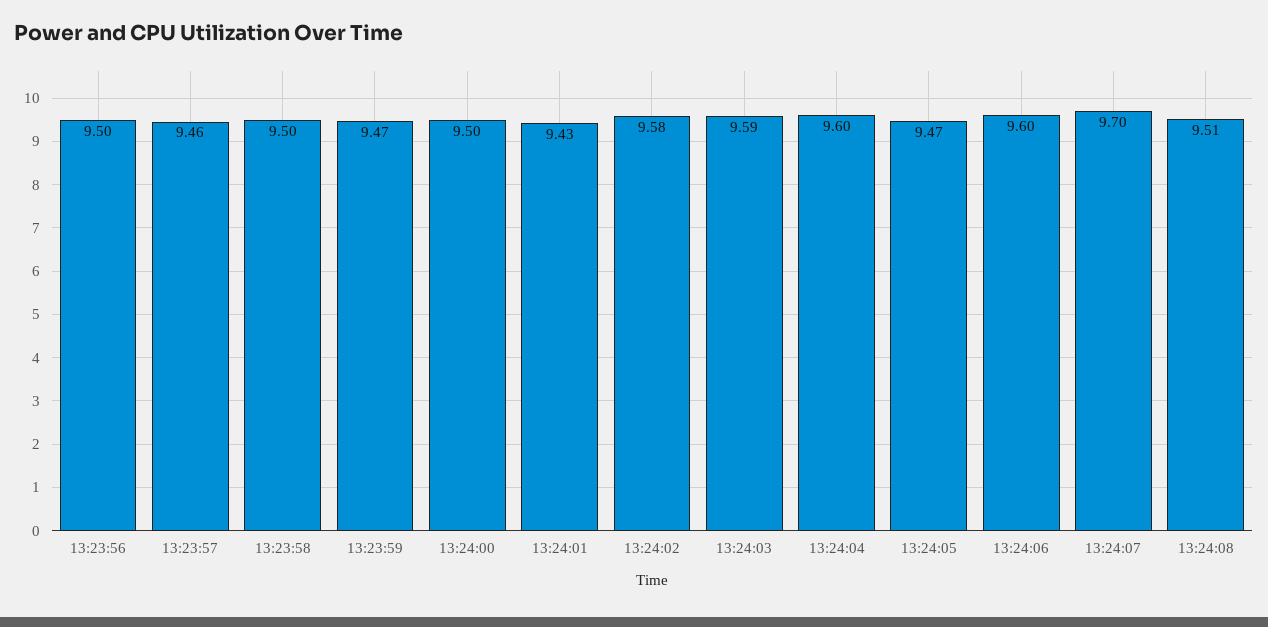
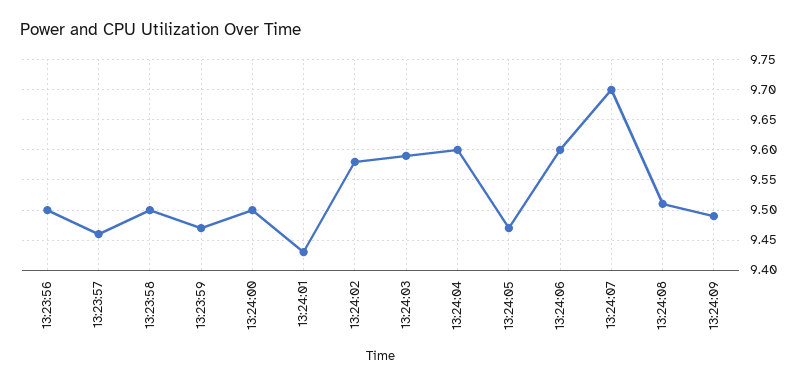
13:24:09: none -> 9.49

